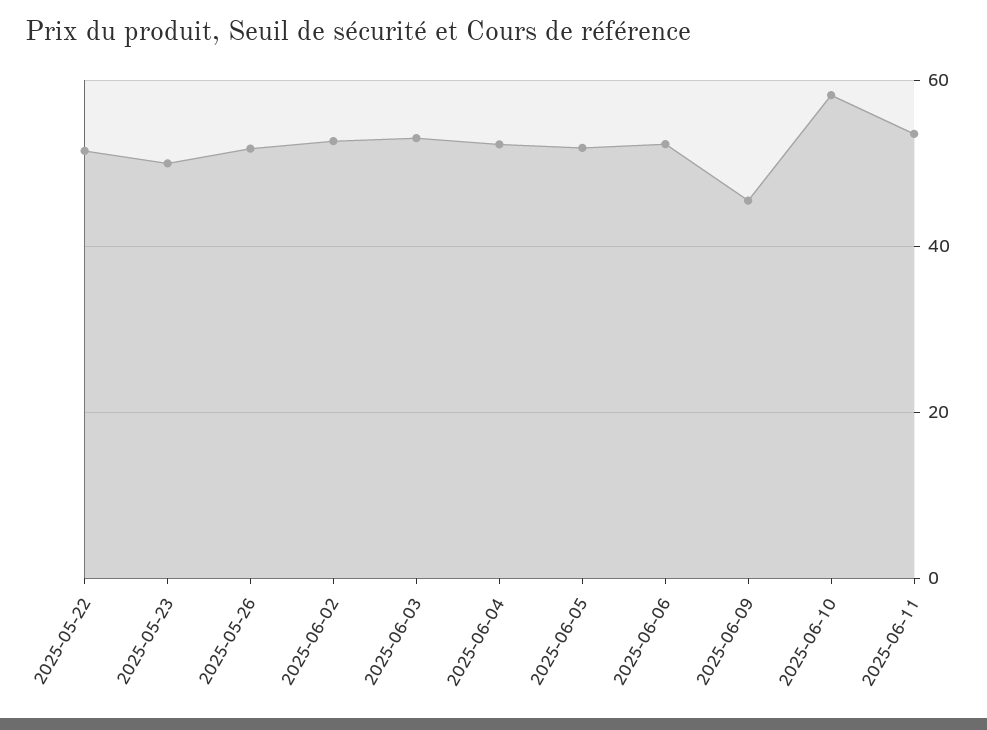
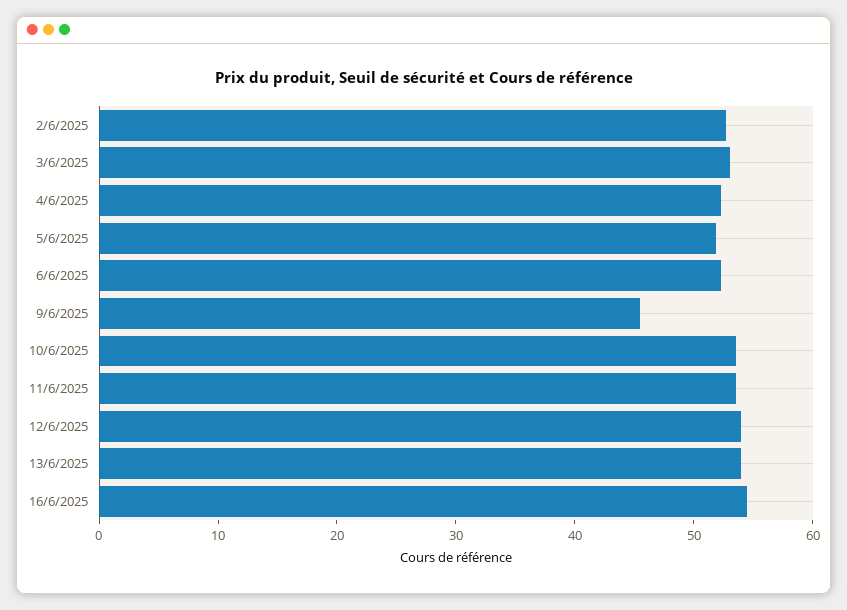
2025-05-22: 52 -> none
2025-05-23: 50 -> none
2025-05-26: 52 -> none
2025-06-10: 58 -> 54
12/6/2025: none -> 54
13/6/2025: none -> 54
16/6/2025: none -> 54

